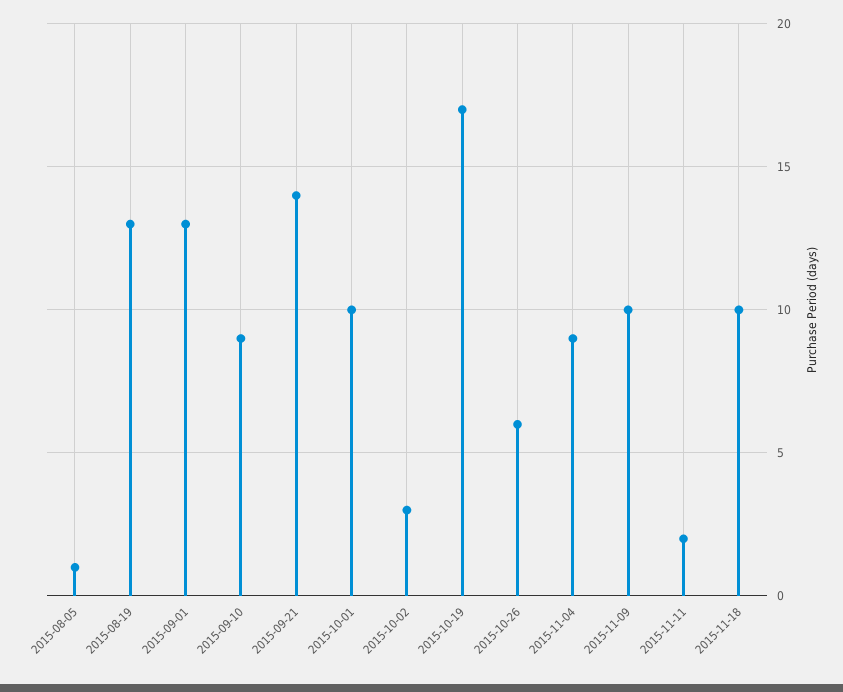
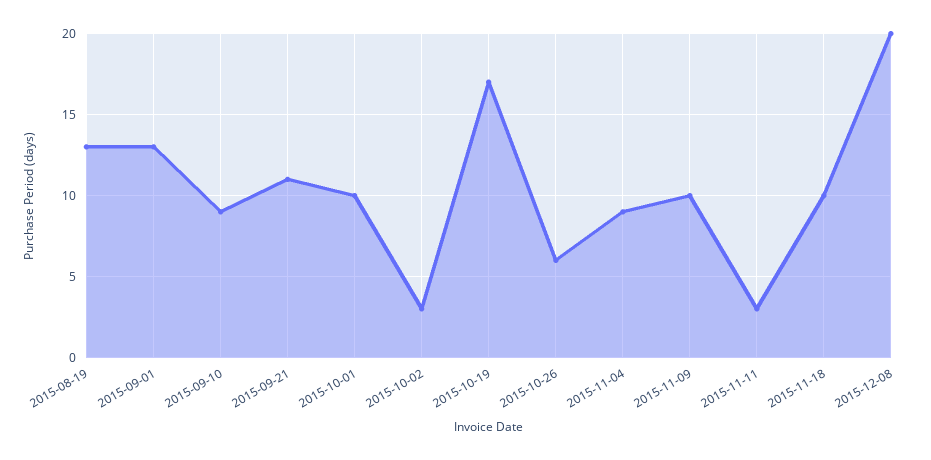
2015-08-05: 1 -> none
2015-09-21: 14 -> 11
2015-11-11: 2 -> 3
2015-12-08: none -> 20

